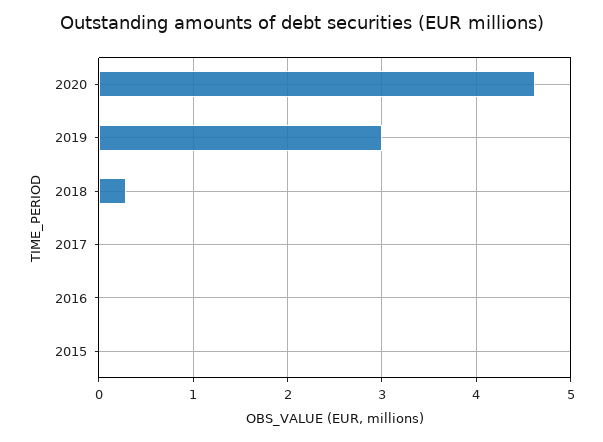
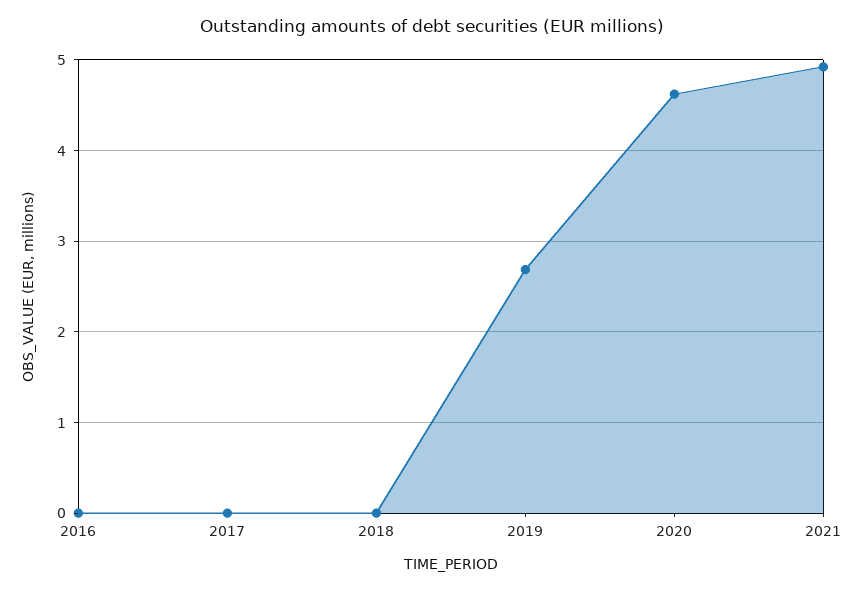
2019: 3 -> 2.7
2018: 0.3 -> 0
2015: 0 -> none
2021: none -> 4.9

